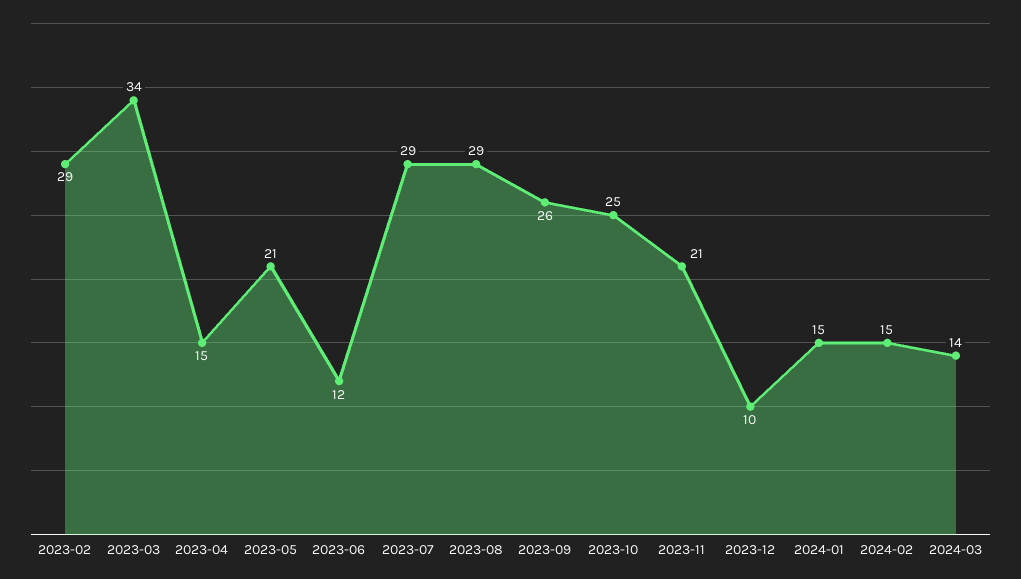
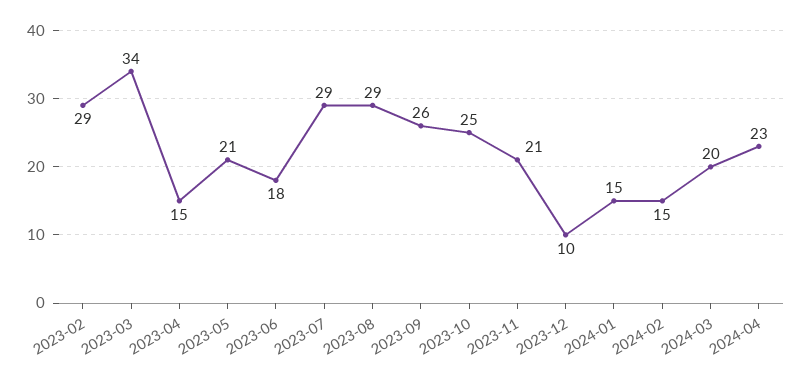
2023-06: 12 -> 18
2024-03: 14 -> 20
2024-04: none -> 23

